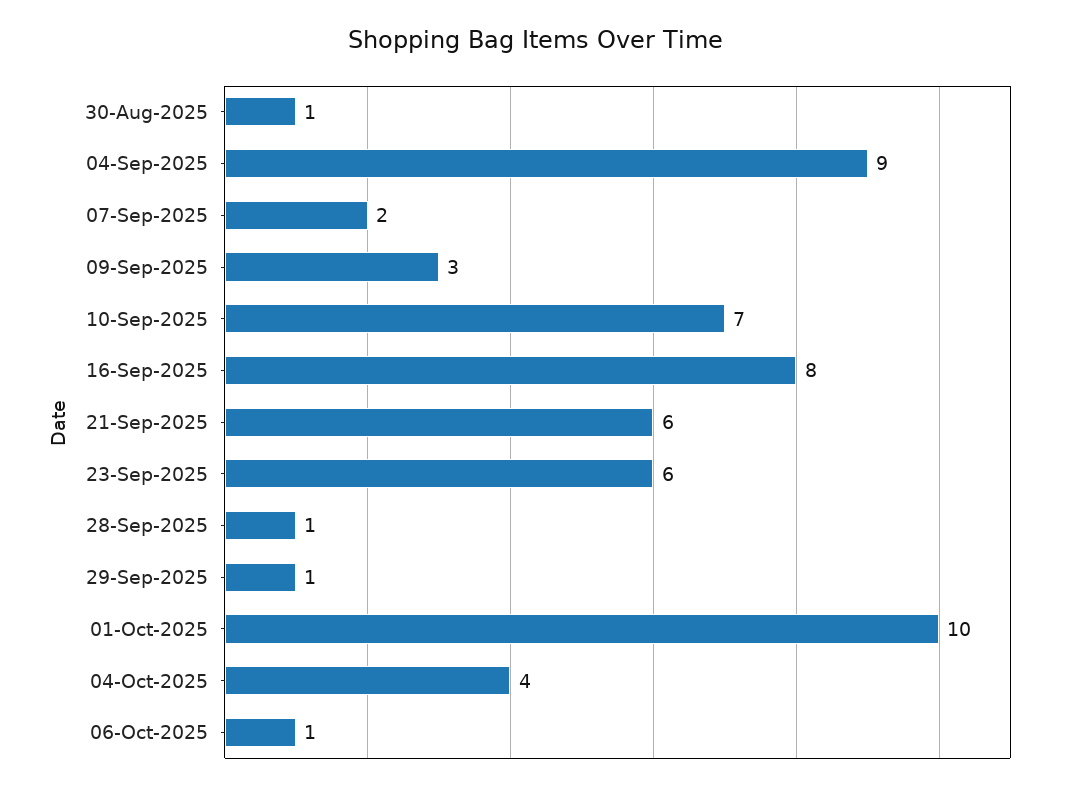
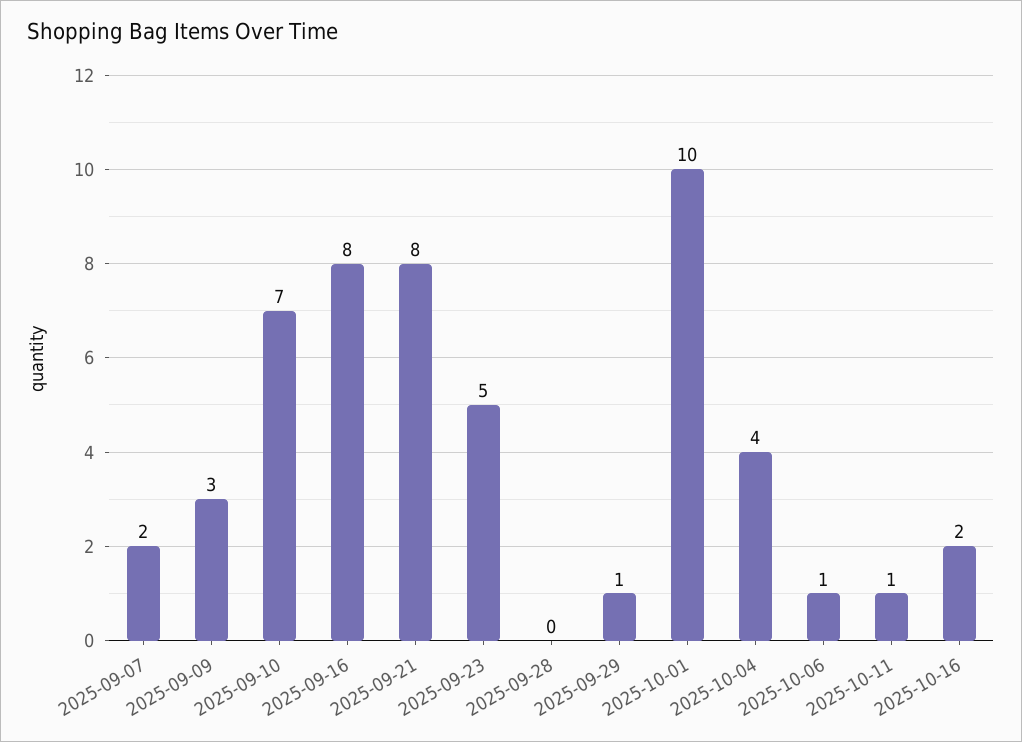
30-Aug-2025: 1 -> none
04-Sep-2025: 9 -> none
21-Sep-2025: 6 -> 8
23-Sep-2025: 6 -> 5
28-Sep-2025: 1 -> 0
2025-10-11: none -> 1
2025-10-16: none -> 2

